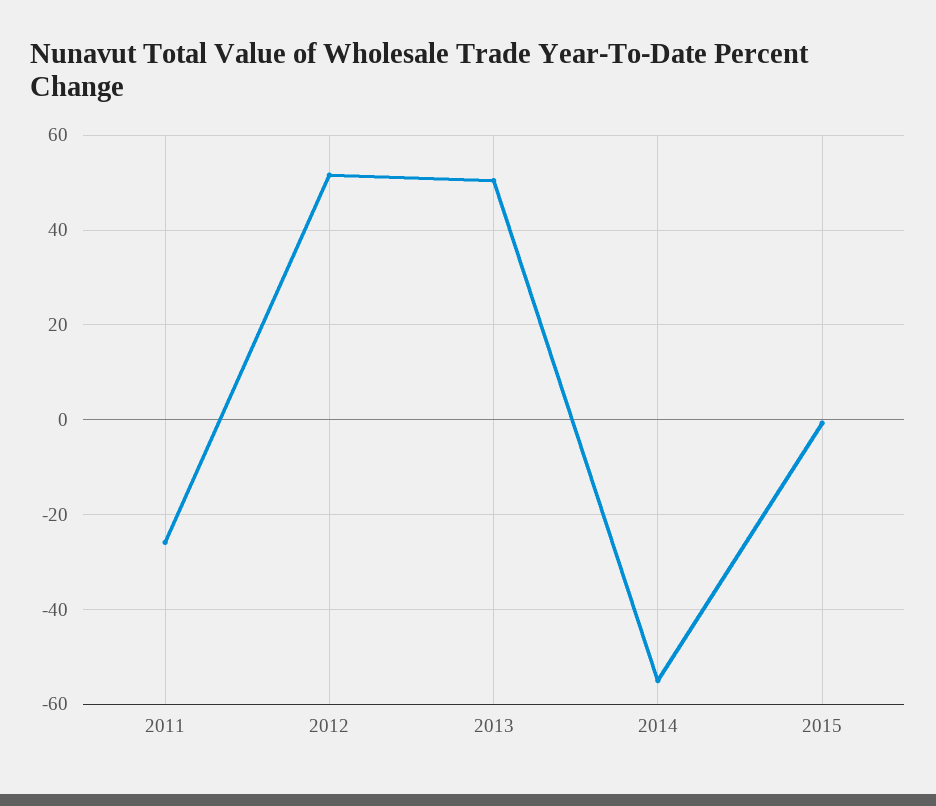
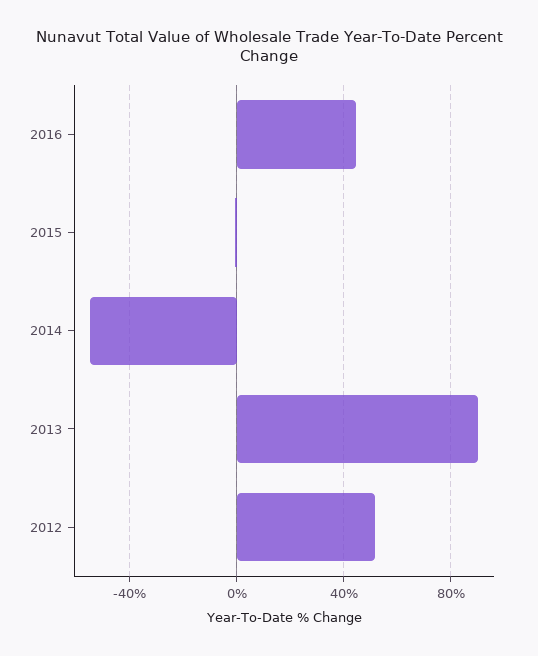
2011: -26 -> none
2013: 50 -> 90
2016: none -> 45

